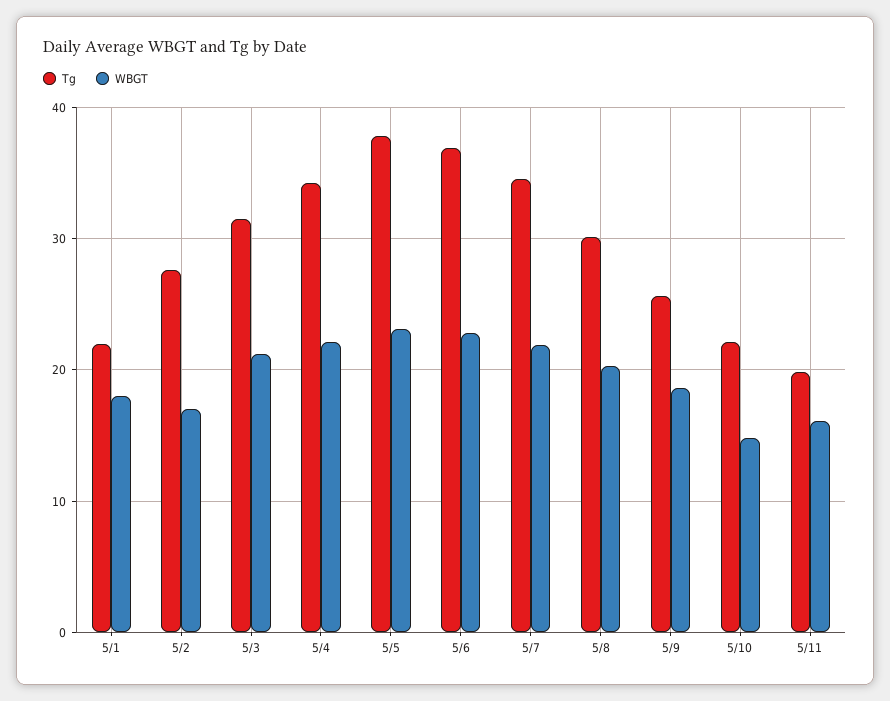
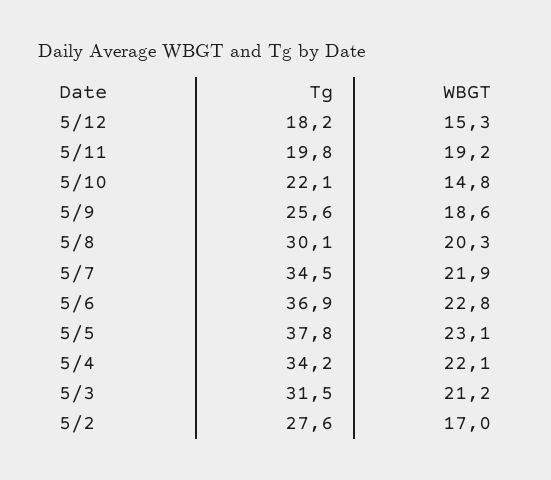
Tg, 5/1: 22 -> none
WBGT, 5/1: 18 -> none
WBGT, 5/11: 16 -> 19.2
Tg, 5/12: none -> 18.2
WBGT, 5/12: none -> 15.3

